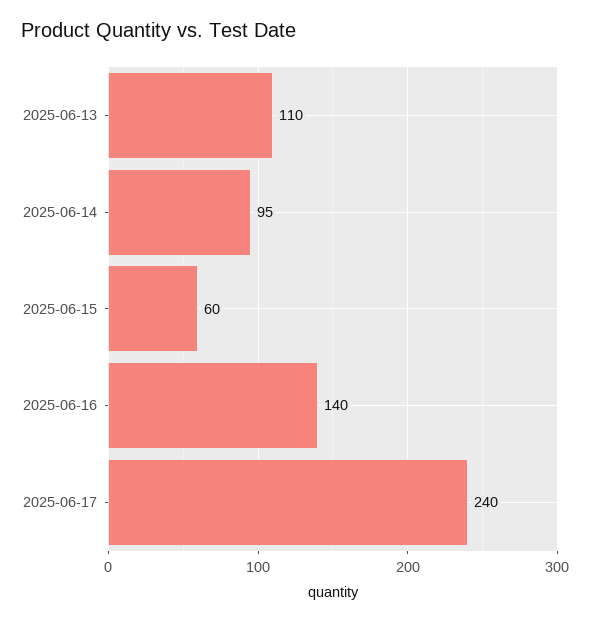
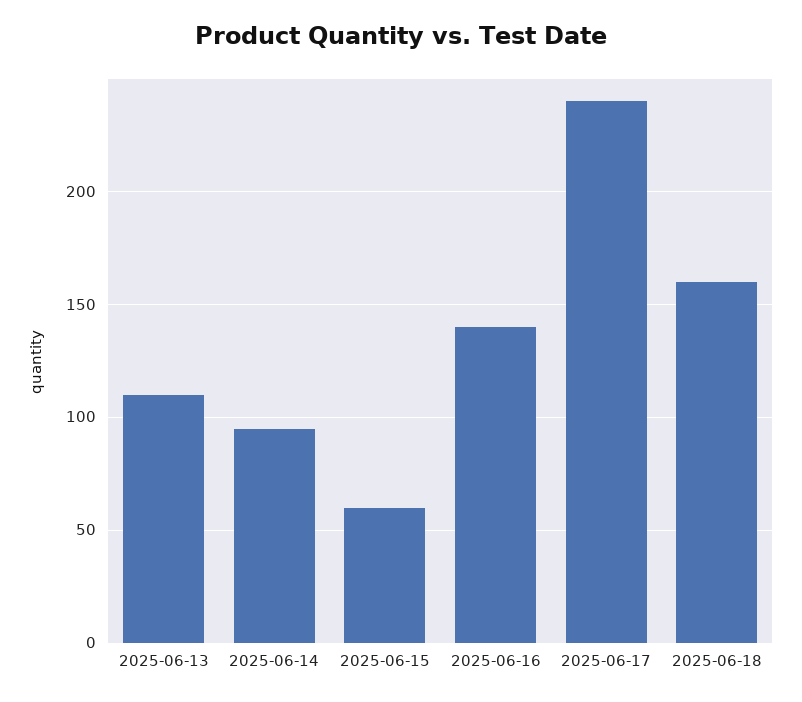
2025-06-18: none -> 160

